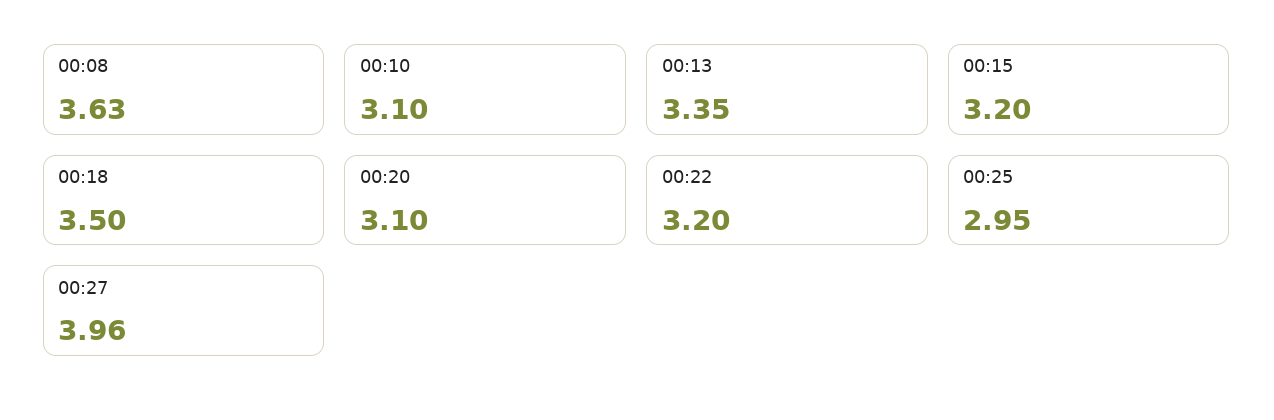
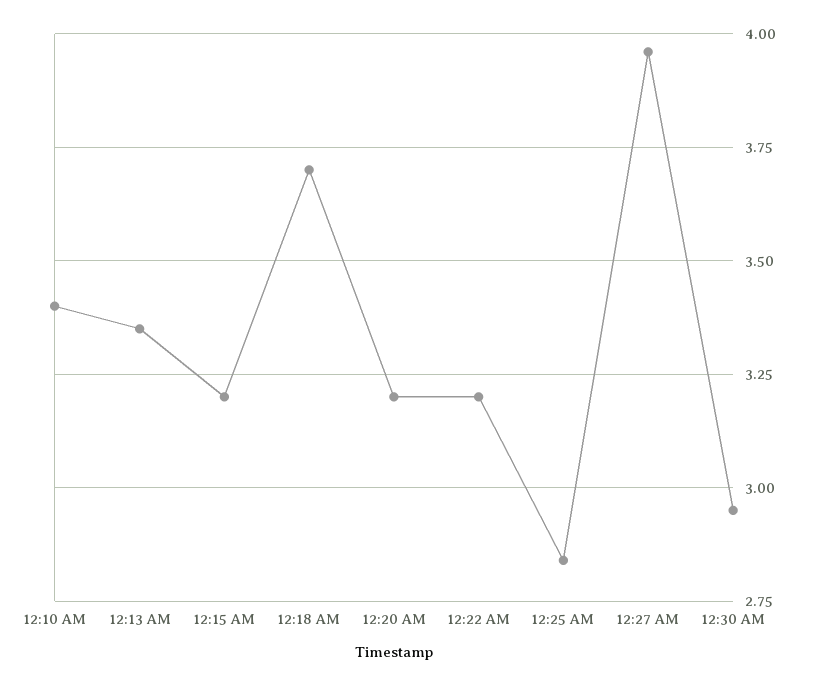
00:08: 3.63 -> none
00:10: 3.1 -> 3.4
00:18: 3.5 -> 3.7
00:20: 3.1 -> 3.2
00:25: 2.95 -> 2.85
12:30 AM: none -> 2.95

